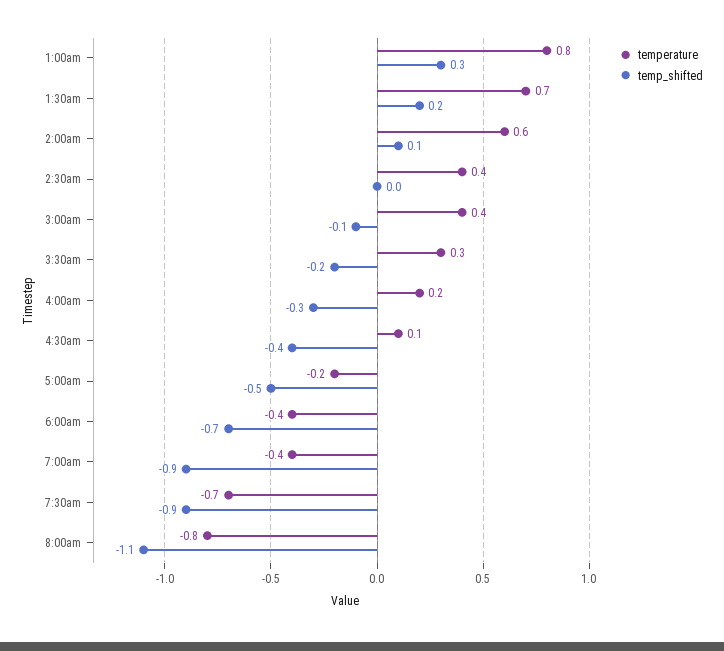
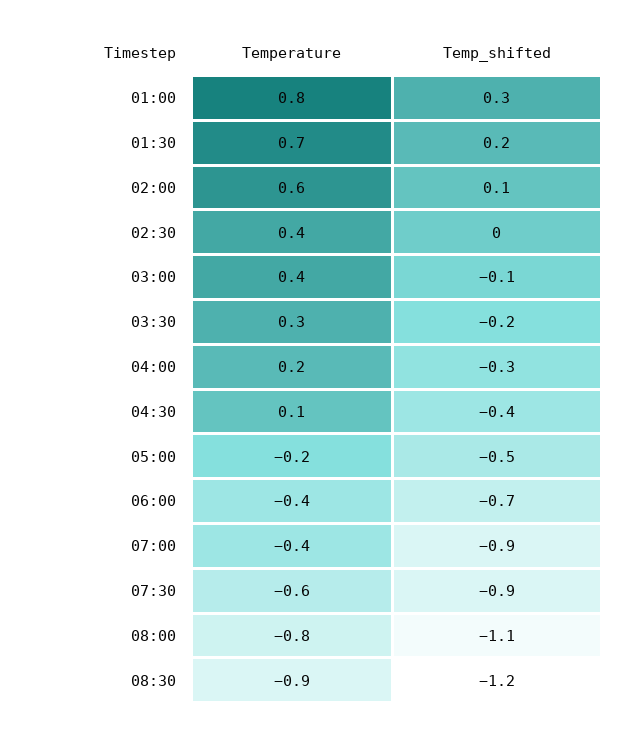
temperature, 7:30am: -0.7 -> -0.6
temperature, 08:30: none -> -0.9
temp_shifted, 08:30: none -> -1.2

